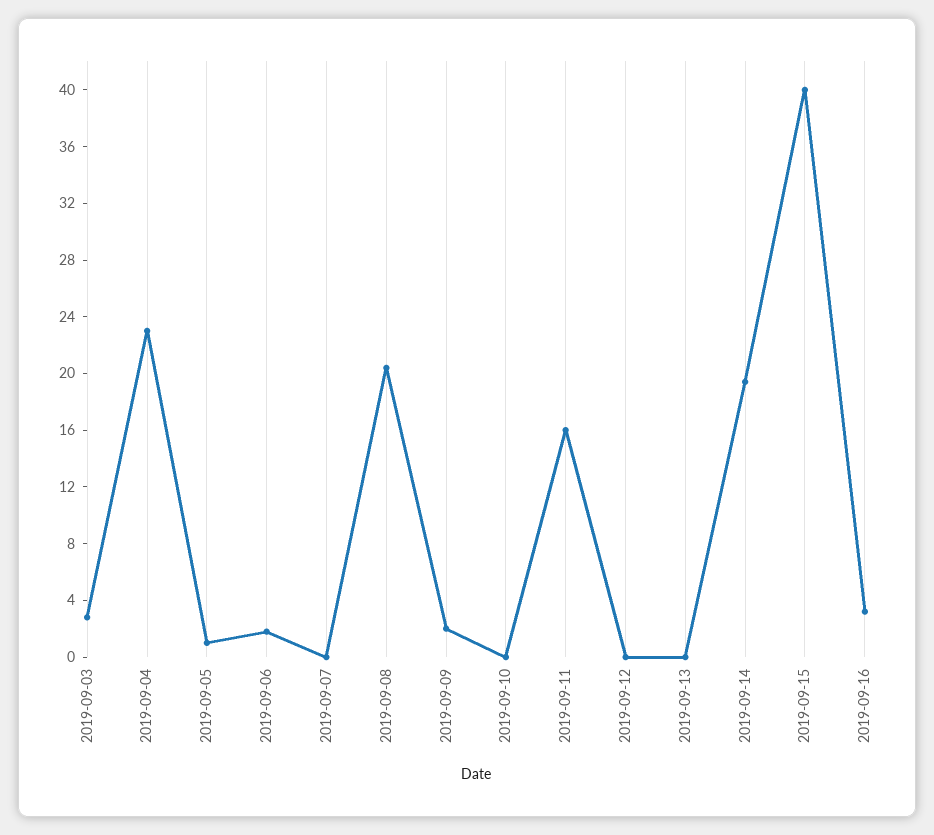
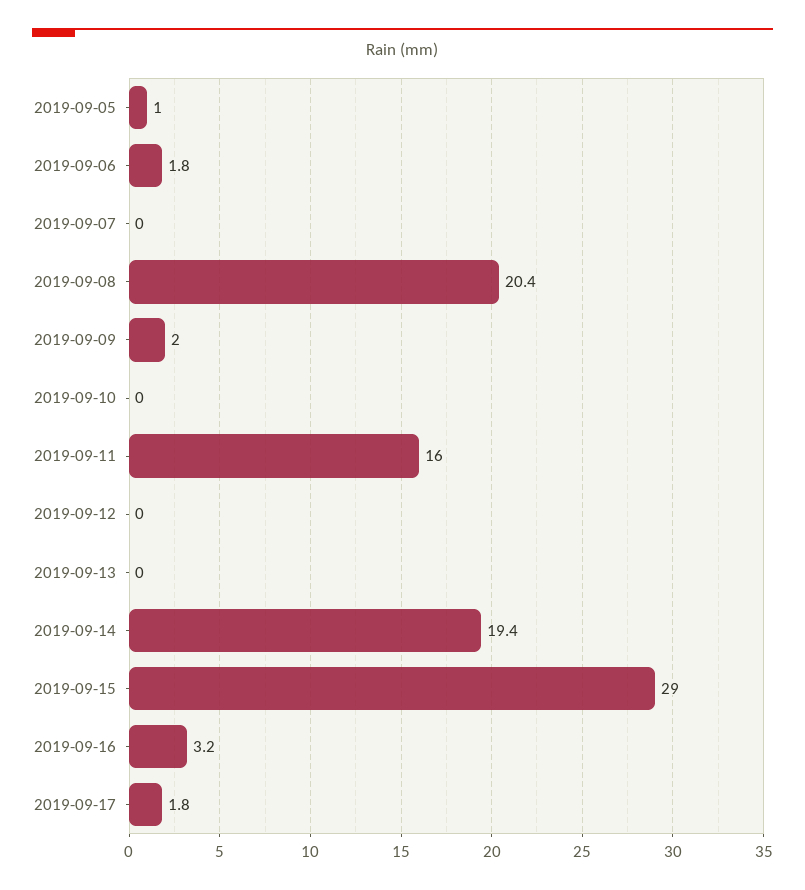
2019-09-03: 3 -> none
2019-09-04: 23 -> none
2019-09-15: 40 -> 29
2019-09-17: none -> 1.8

